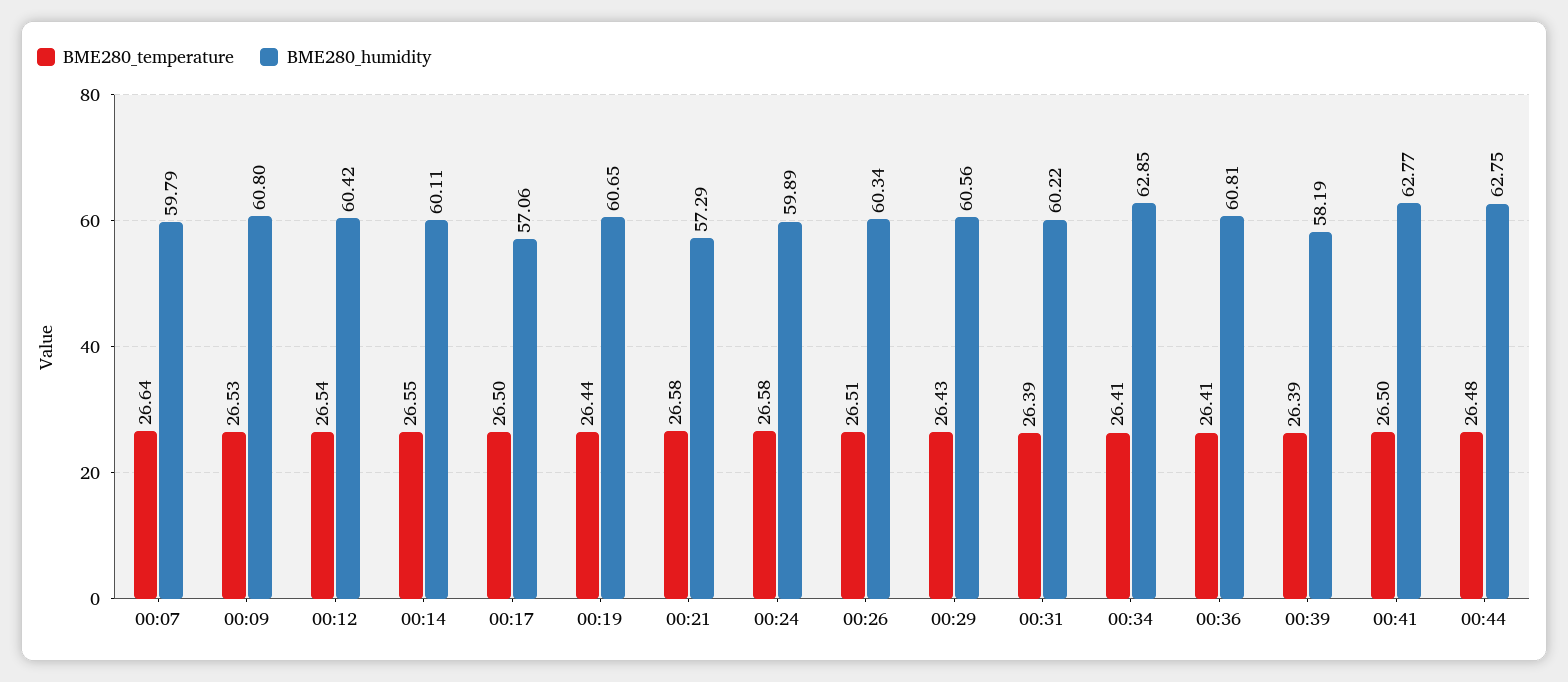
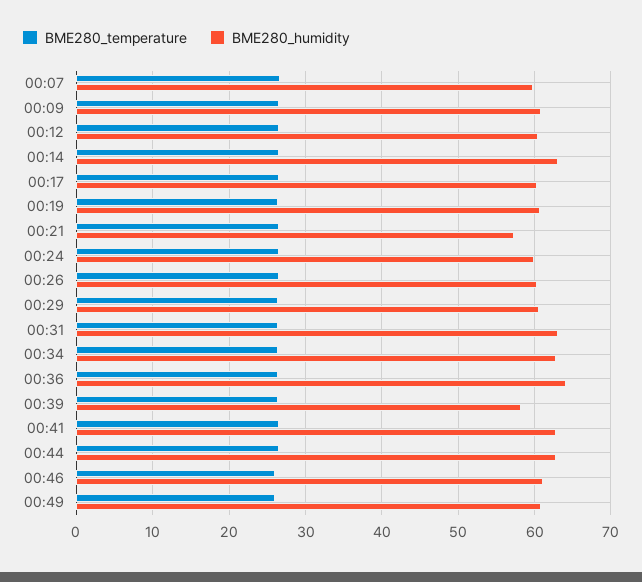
BME280_humidity, 00:14: 60.11 -> 63
BME280_humidity, 00:17: 57.06 -> 60
BME280_humidity, 00:31: 60.22 -> 63
BME280_humidity, 00:36: 60.81 -> 64
BME280_temperature, 00:46: none -> 26
BME280_humidity, 00:46: none -> 61
BME280_temperature, 00:49: none -> 26
BME280_humidity, 00:49: none -> 61

